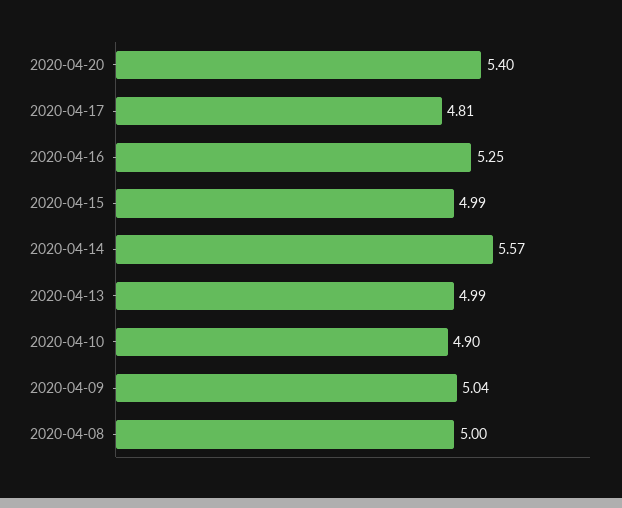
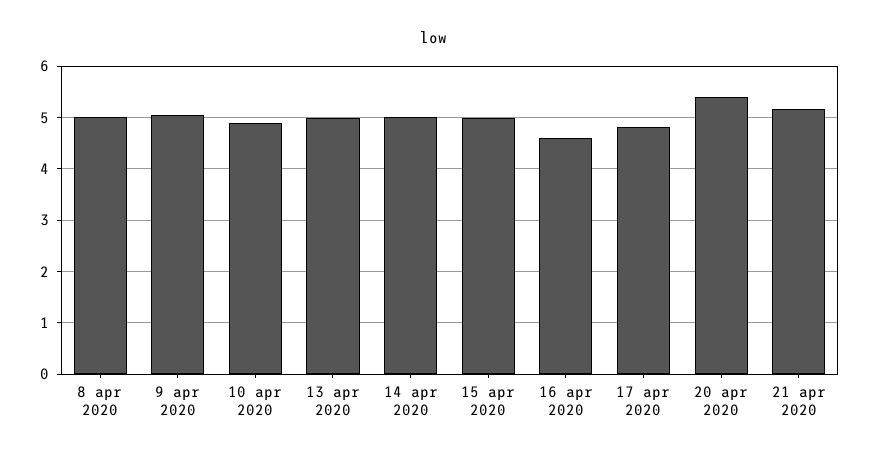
2020-04-16: 5.25 -> 4.6
2020-04-14: 5.57 -> 5
21 apr 2020: none -> 5.2

